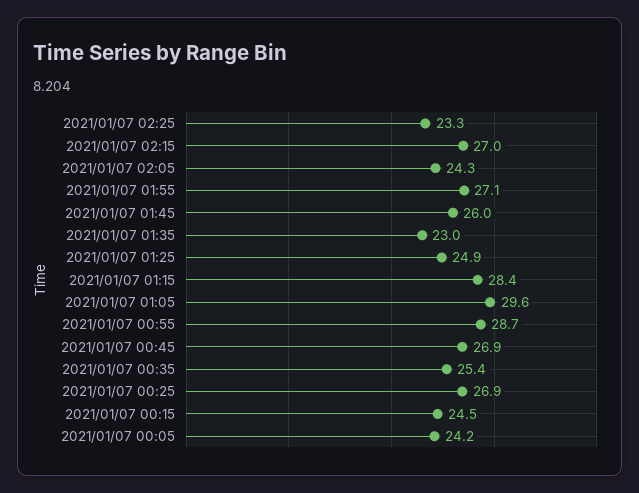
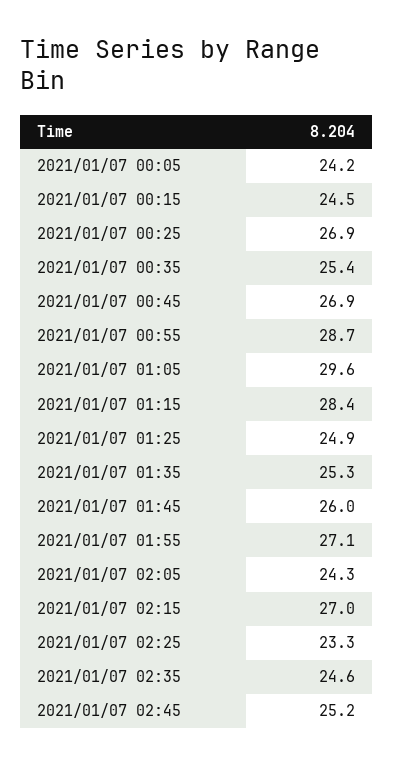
2021/01/07 01:35: 23 -> 25.3
2021/01/07 02:35: none -> 24.6
2021/01/07 02:45: none -> 25.2

